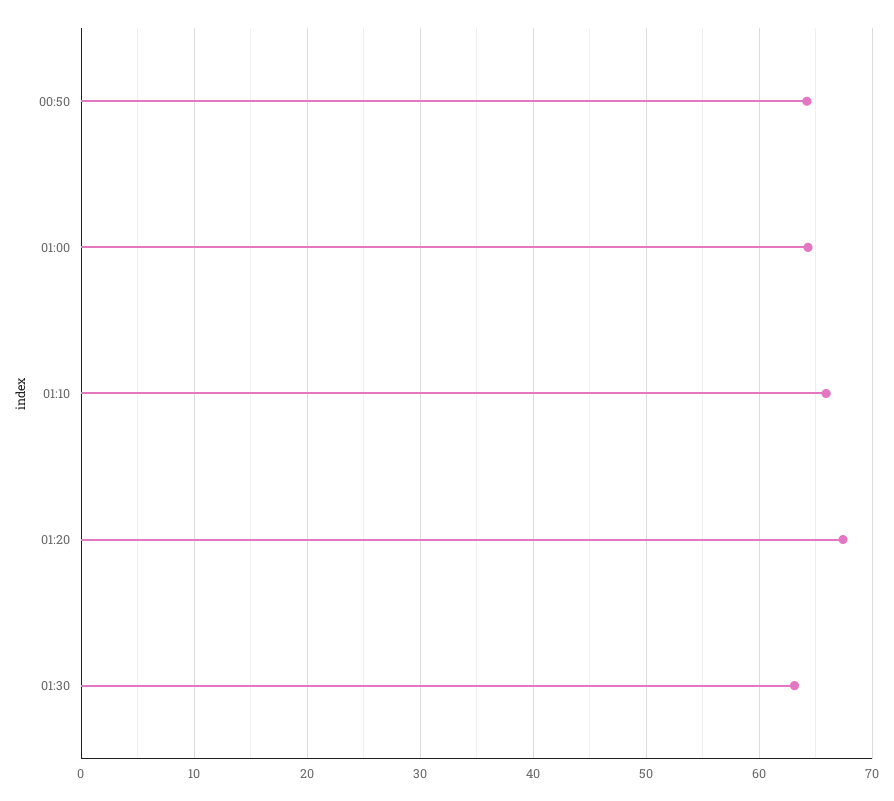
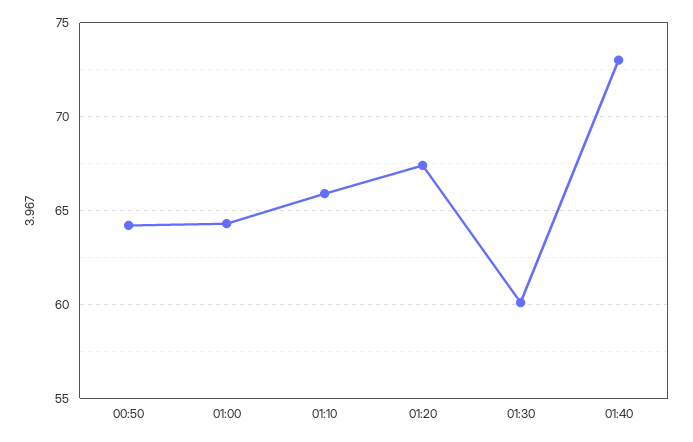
01:30: 63 -> 60
01:40: none -> 73

